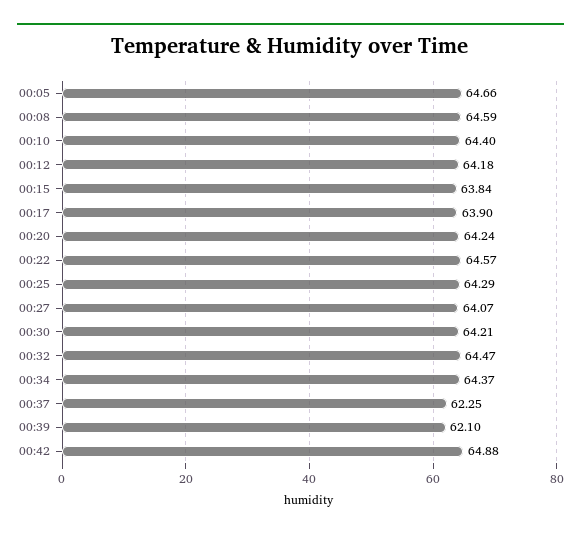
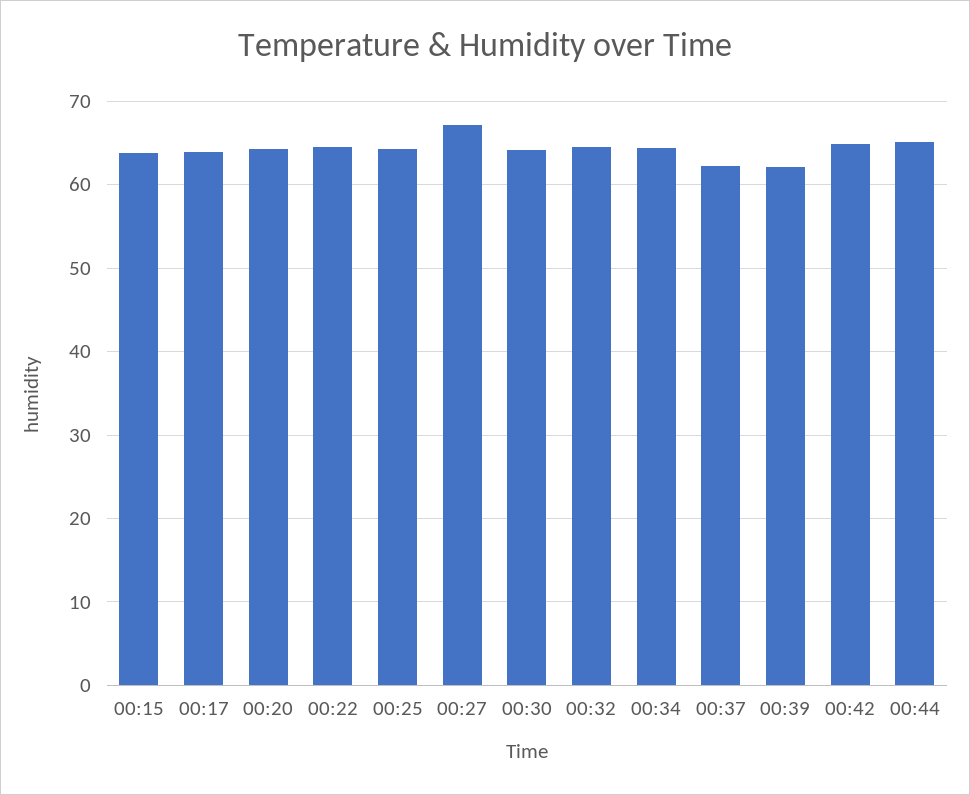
00:05: 64.66 -> none
00:08: 64.59 -> none
00:10: 64.4 -> none
00:12: 64.18 -> none
00:27: 64.07 -> 67
00:44: none -> 65

